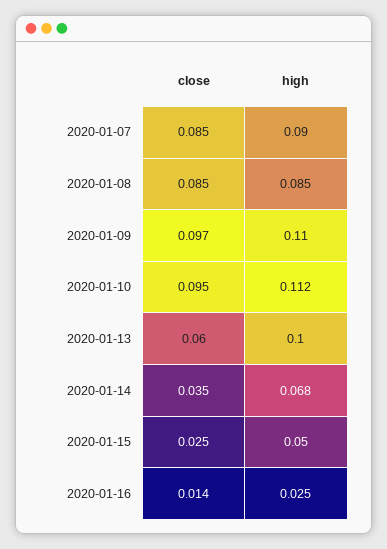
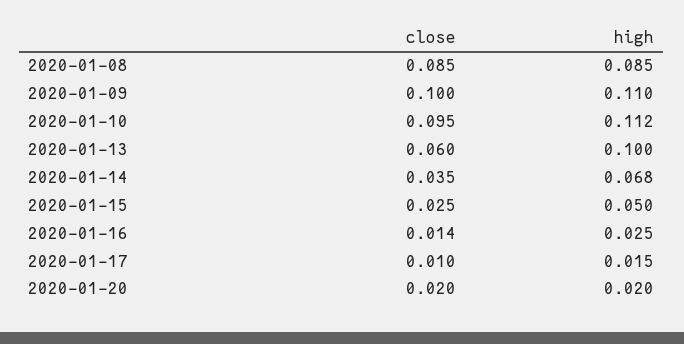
close, 2020-01-07: 0.085 -> none
high, 2020-01-07: 0.09 -> none
close, 2020-01-09: 0.097 -> 0.1
close, 2020-01-17: none -> 0.01
high, 2020-01-17: none -> 0.015
close, 2020-01-20: none -> 0.02
high, 2020-01-20: none -> 0.02

